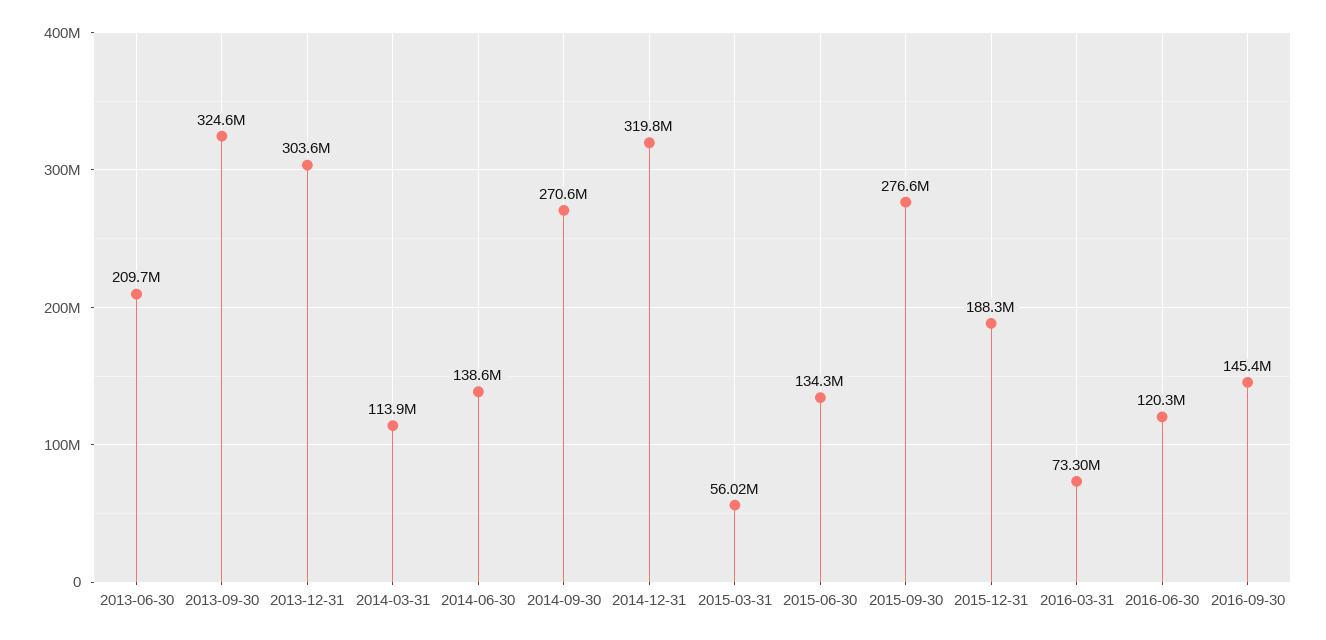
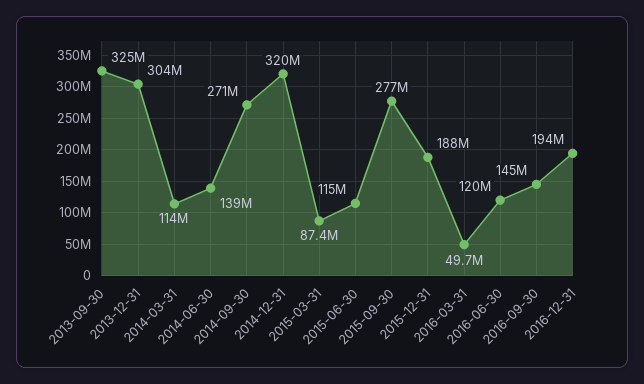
2013-06-30: 209700000 -> none
2015-03-31: 56020000 -> 87400000
2015-06-30: 134300000 -> 115000000
2016-03-31: 73300000 -> 49700000
2016-12-31: none -> 194000000

